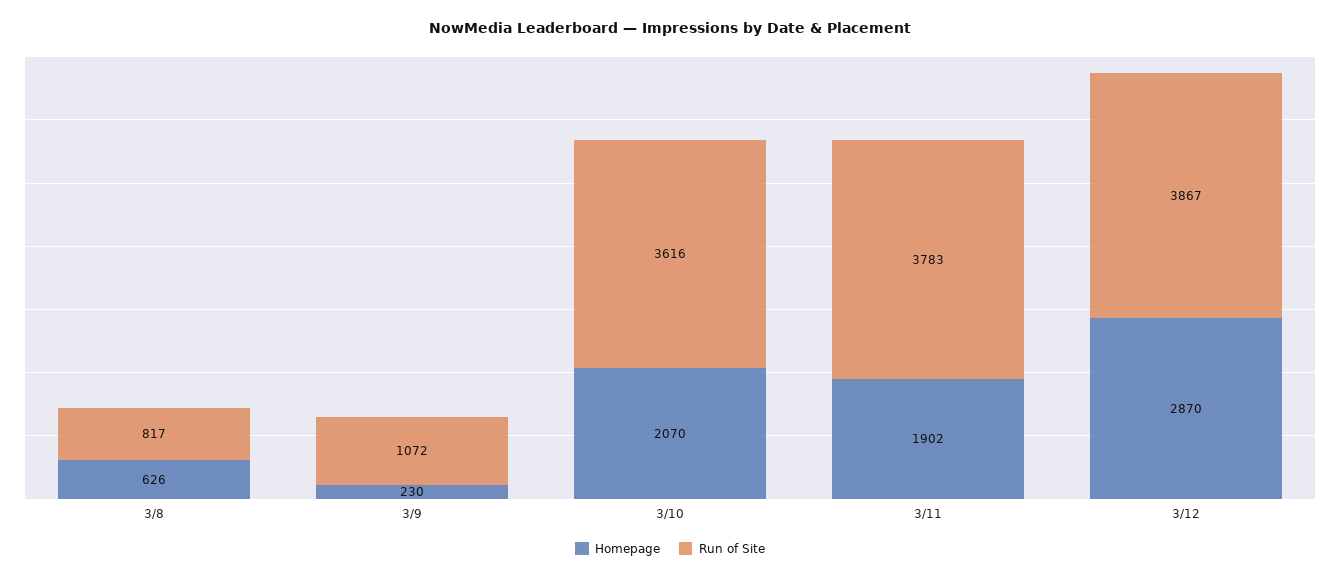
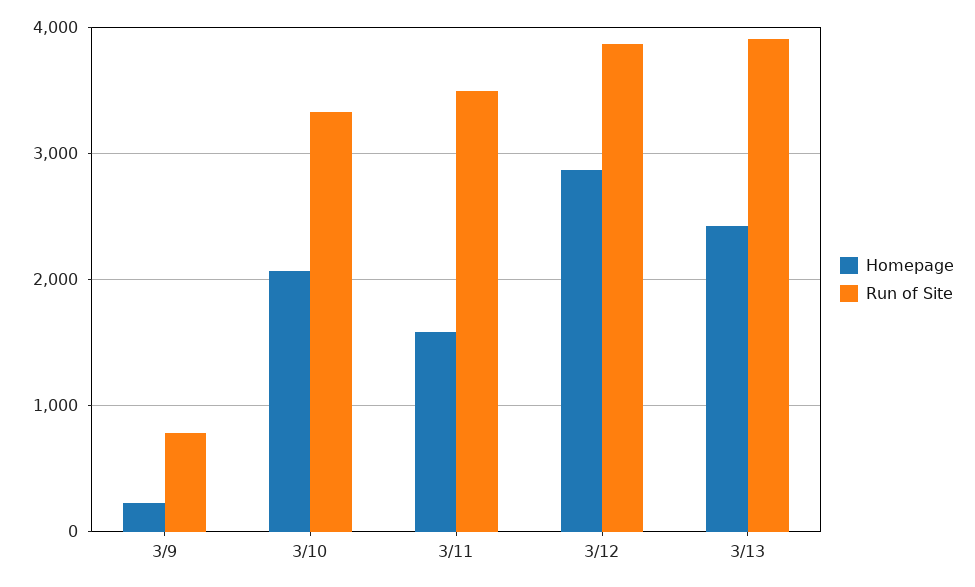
Homepage, 3/8: 626 -> none
Run of Site, 3/8: 817 -> none
Run of Site, 3/9: 1072 -> 800
Run of Site, 3/10: 3616 -> 3300
Homepage, 3/11: 1902 -> 1600
Run of Site, 3/11: 3783 -> 3500
Homepage, 3/13: none -> 2400
Run of Site, 3/13: none -> 3900

